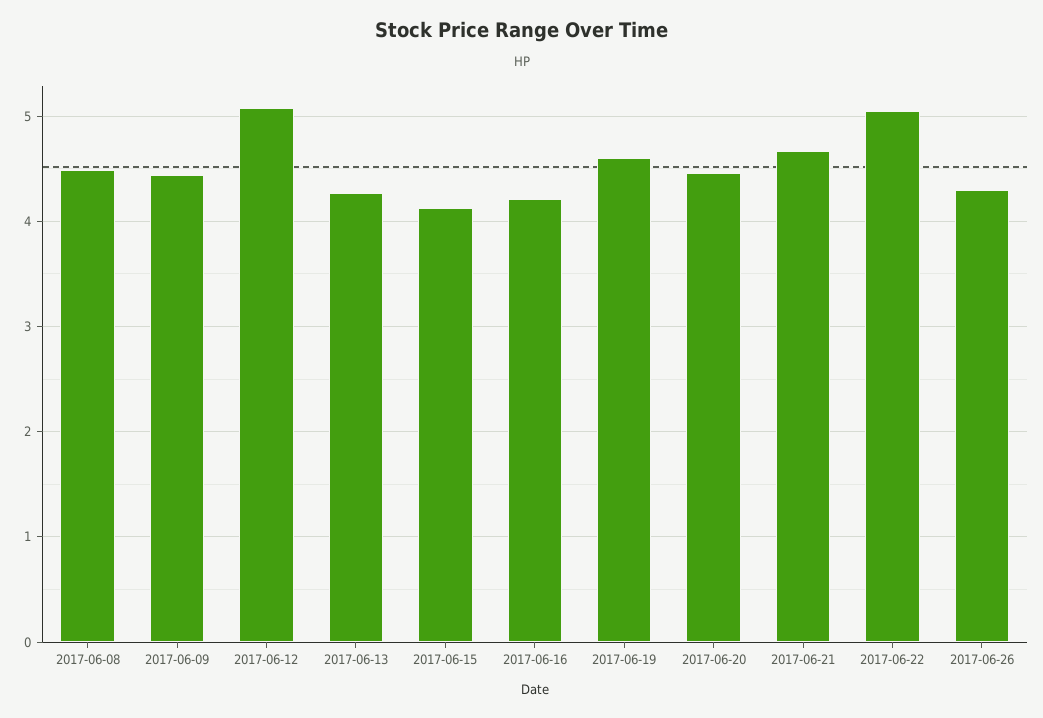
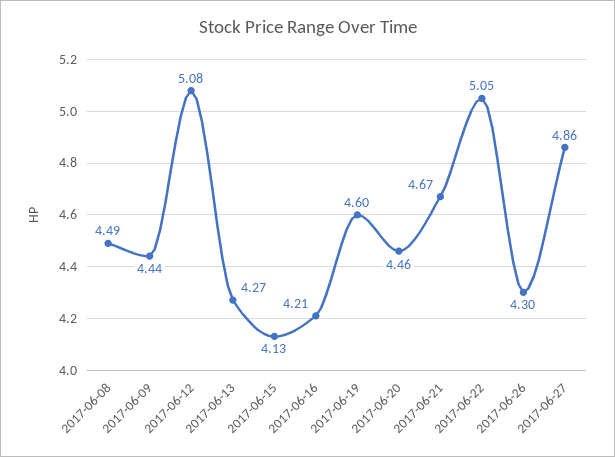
2017-06-27: none -> 4.86

